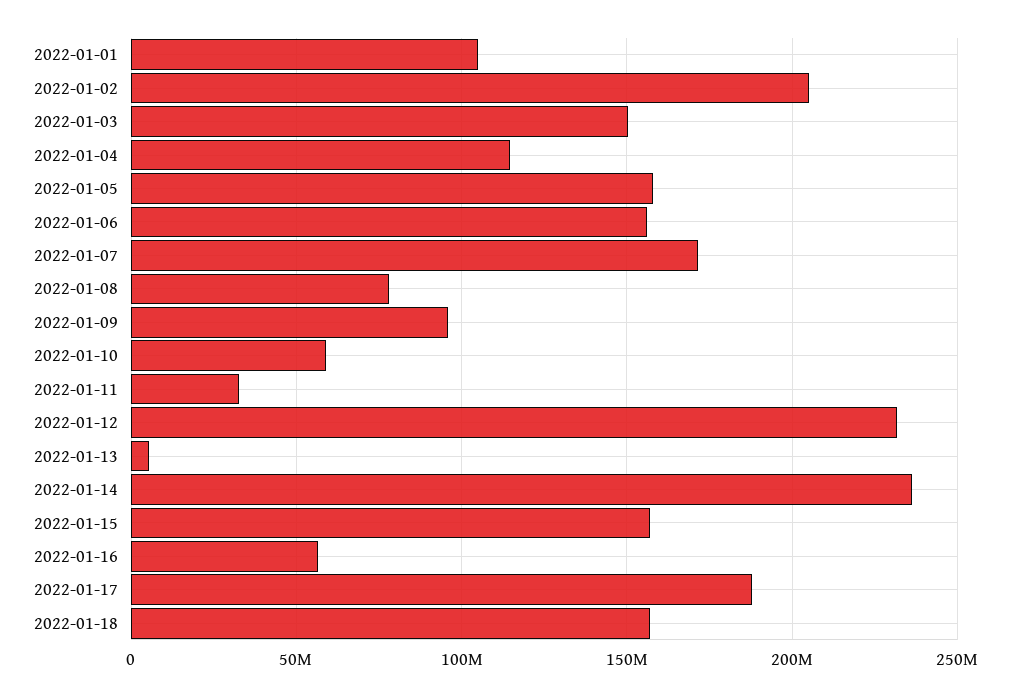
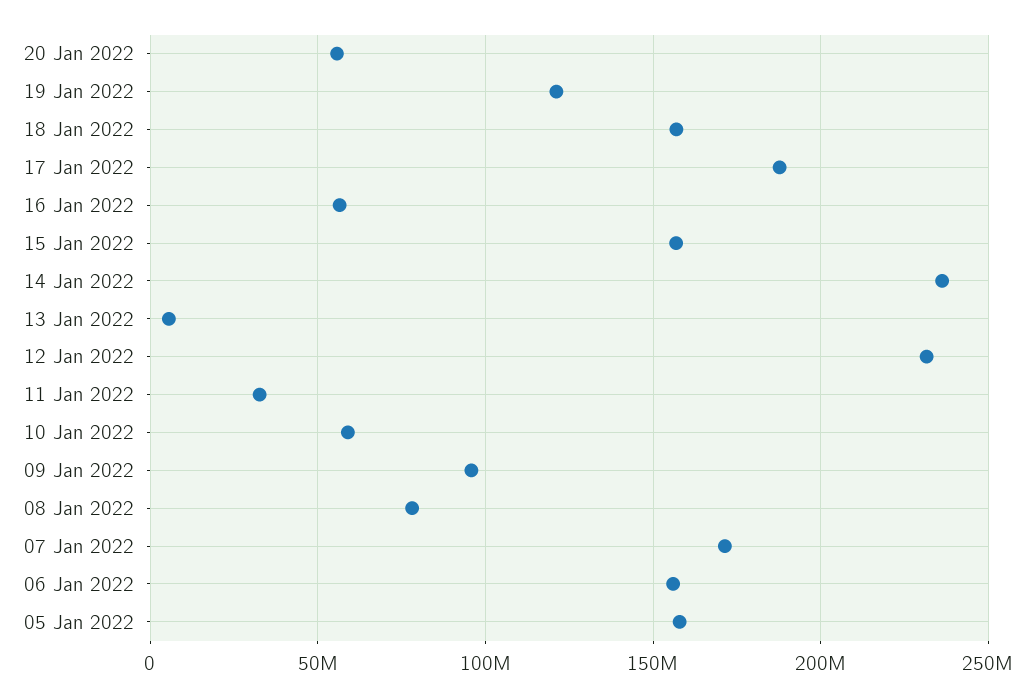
2022-01-01: 105000000 -> none
2022-01-02: 205000000 -> none
2022-01-03: 150000000 -> none
2022-01-04: 115000000 -> none
20 Jan 2022: none -> 55000000
19 Jan 2022: none -> 120000000

